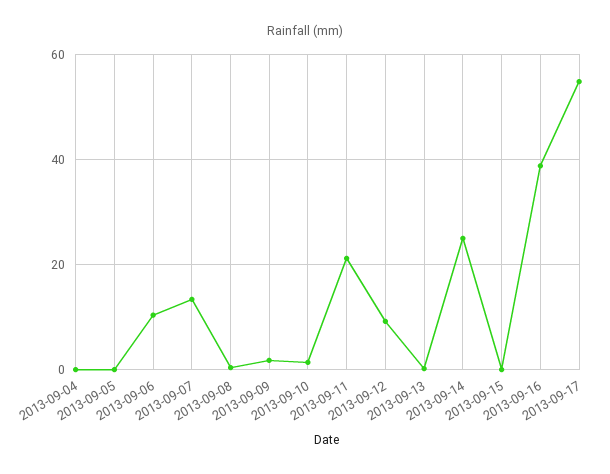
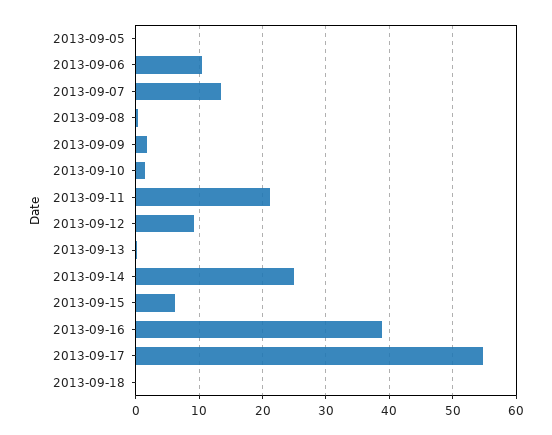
2013-09-04: 0 -> none
2013-09-15: 0 -> 6
2013-09-18: none -> 0

